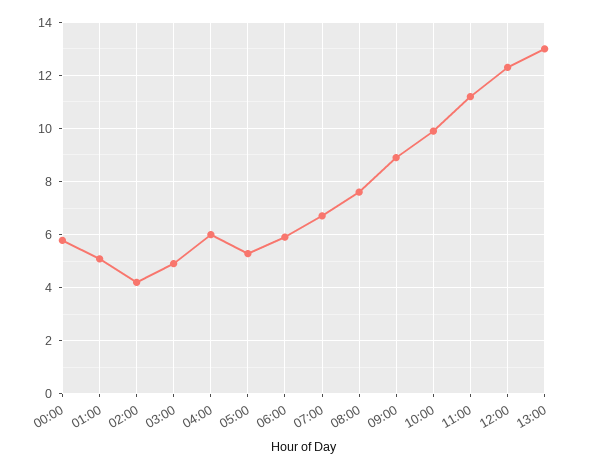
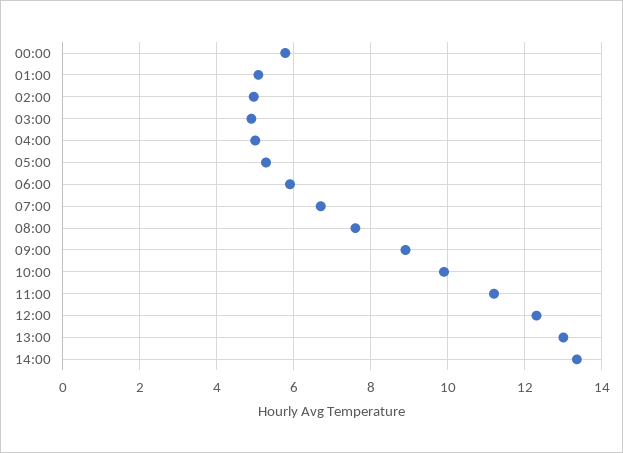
02:00: 4.25 -> 5
04:00: 6 -> 5
14:00: none -> 13.4

